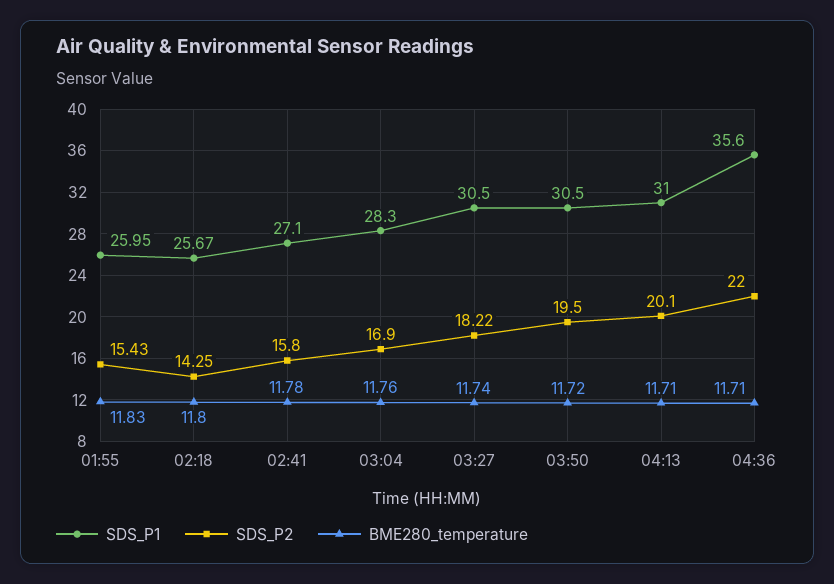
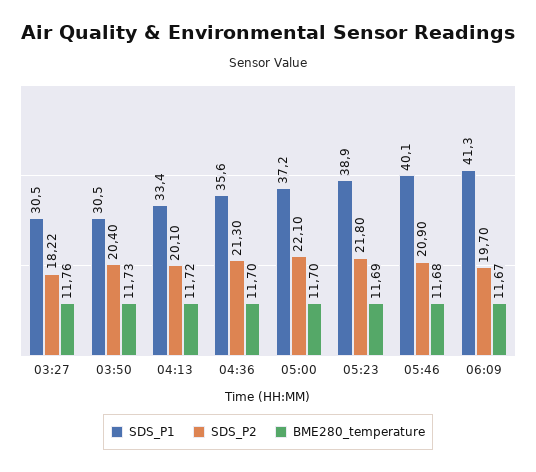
SDS_P1, 01:55: 25.95 -> none
SDS_P2, 01:55: 15.43 -> none
BME280_temperature, 01:55: 11.83 -> none
SDS_P1, 02:18: 25.67 -> none
SDS_P2, 02:18: 14.25 -> none
BME280_temperature, 02:18: 11.8 -> none
SDS_P1, 02:41: 27.1 -> none
SDS_P2, 02:41: 15.8 -> none
BME280_temperature, 02:41: 11.78 -> none
SDS_P1, 03:04: 28.3 -> none
SDS_P2, 03:04: 16.9 -> none
BME280_temperature, 03:04: 11.76 -> none
BME280_temperature, 03:27: 11.74 -> 11.76
SDS_P2, 03:50: 19.5 -> 20.4
BME280_temperature, 03:50: 11.72 -> 11.73
SDS_P1, 04:13: 31 -> 33.4
BME280_temperature, 04:13: 11.71 -> 11.72
SDS_P2, 04:36: 22 -> 21.3
BME280_temperature, 04:36: 11.71 -> 11.7
SDS_P1, 05:00: none -> 37.2
SDS_P2, 05:00: none -> 22.1
BME280_temperature, 05:00: none -> 11.7
SDS_P1, 05:23: none -> 38.9
SDS_P2, 05:23: none -> 21.8
BME280_temperature, 05:23: none -> 11.69
SDS_P1, 05:46: none -> 40.1
SDS_P2, 05:46: none -> 20.9
BME280_temperature, 05:46: none -> 11.68
SDS_P1, 06:09: none -> 41.3
SDS_P2, 06:09: none -> 19.7
BME280_temperature, 06:09: none -> 11.67

